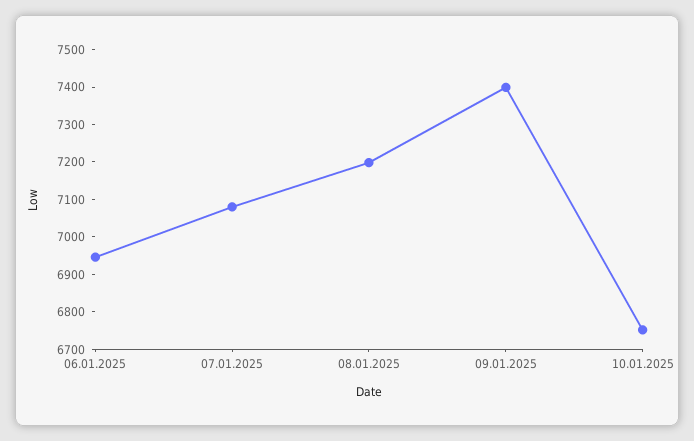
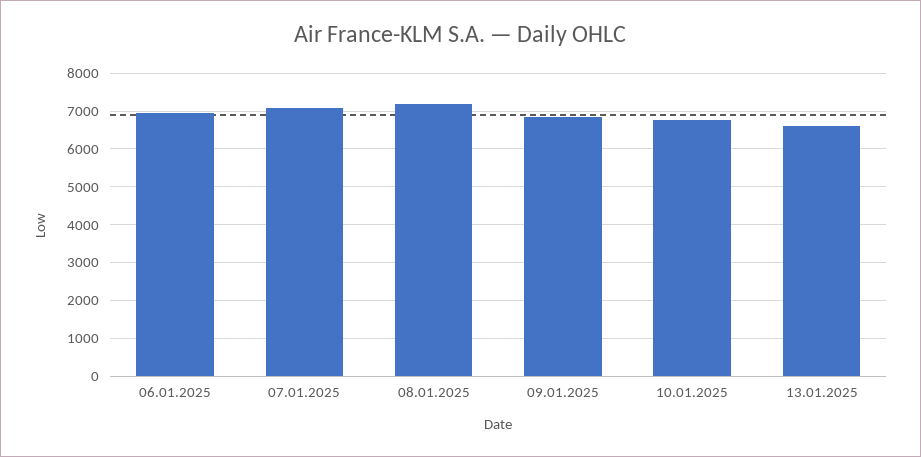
09.01.2025: 7400 -> 6800
13.01.2025: none -> 6600

